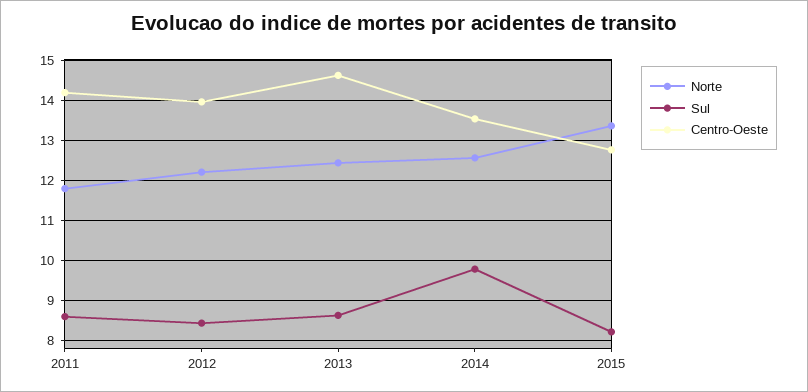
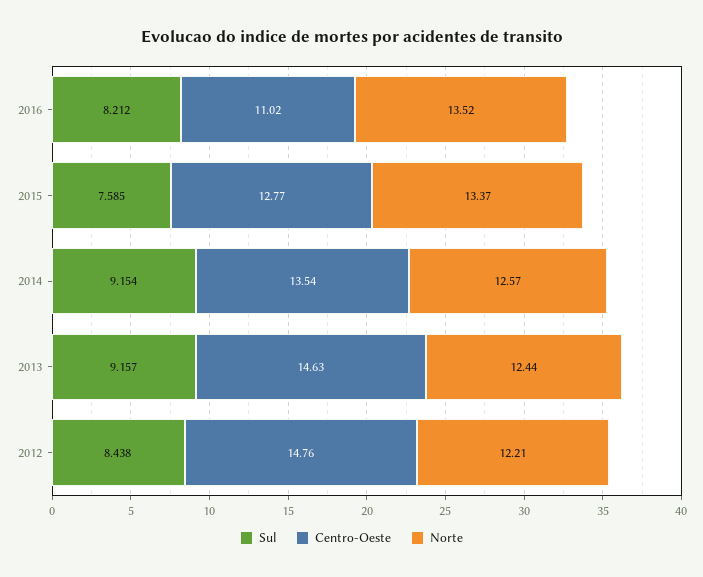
Norte, 2011: 11.8 -> none
Sul, 2011: 8.6 -> none
Centro-Oeste, 2011: 14.2 -> none
Centro-Oeste, 2012: 14 -> 14.76
Sul, 2013: 8.6 -> 9.157
Sul, 2014: 9.8 -> 9.154
Sul, 2015: 8.2 -> 7.585
Sul, 2016: none -> 8.212
Centro-Oeste, 2016: none -> 11.02
Norte, 2016: none -> 13.52

